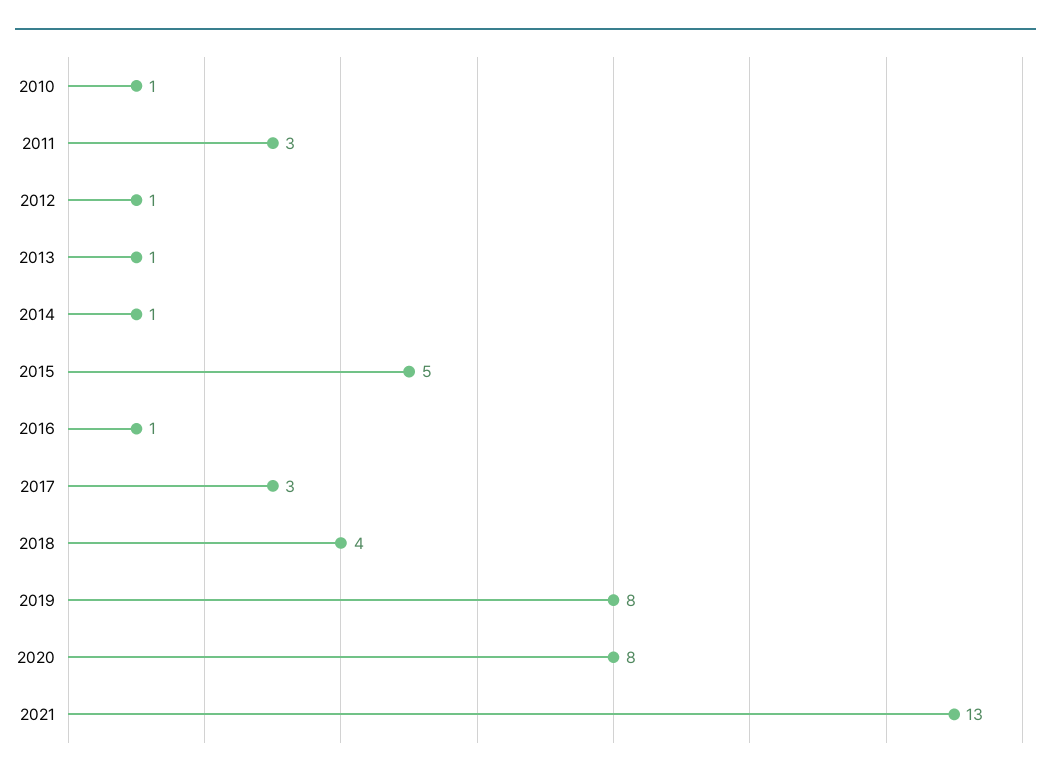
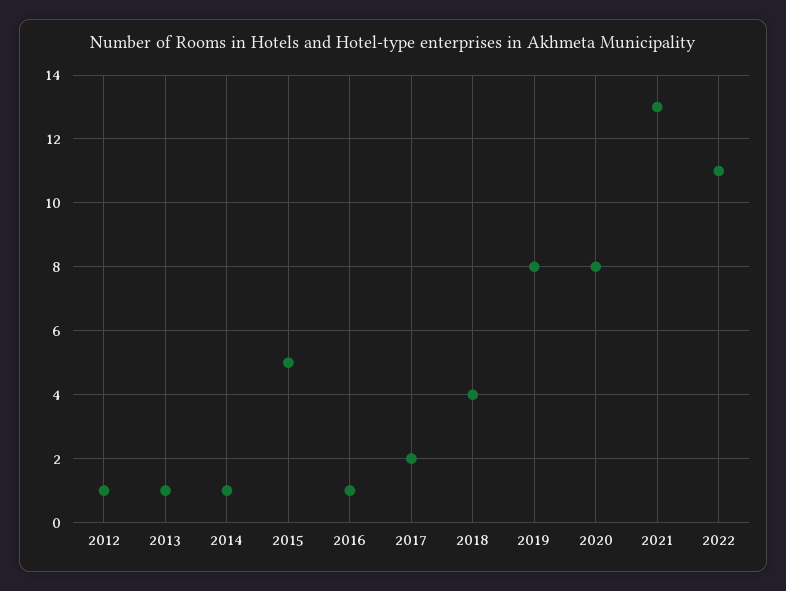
2010: 1 -> none
2011: 3 -> none
2017: 3 -> 2
2022: none -> 11

